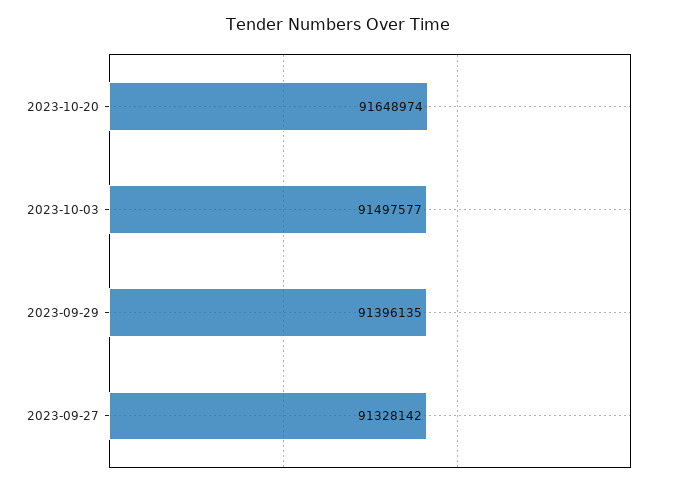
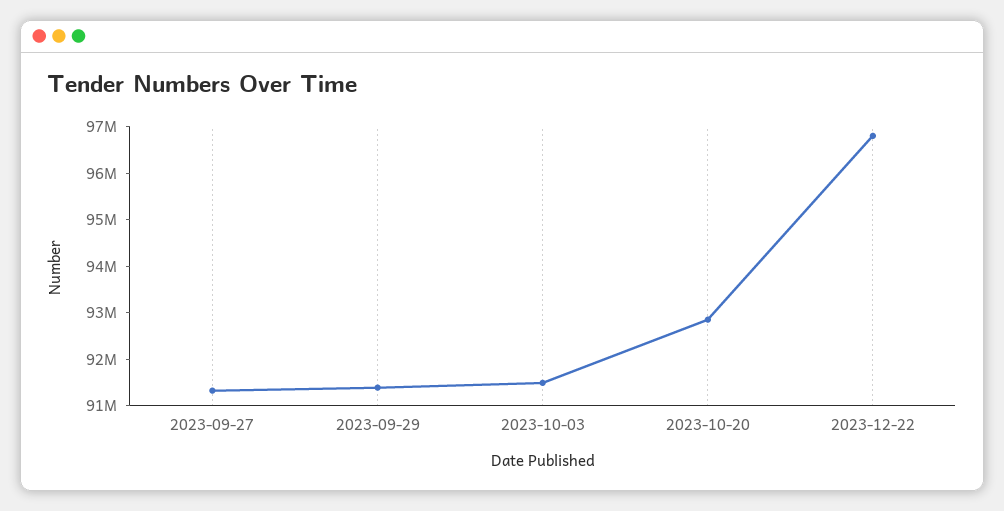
2023-10-20: 91648974 -> 92800000
2023-12-22: none -> 96800000

